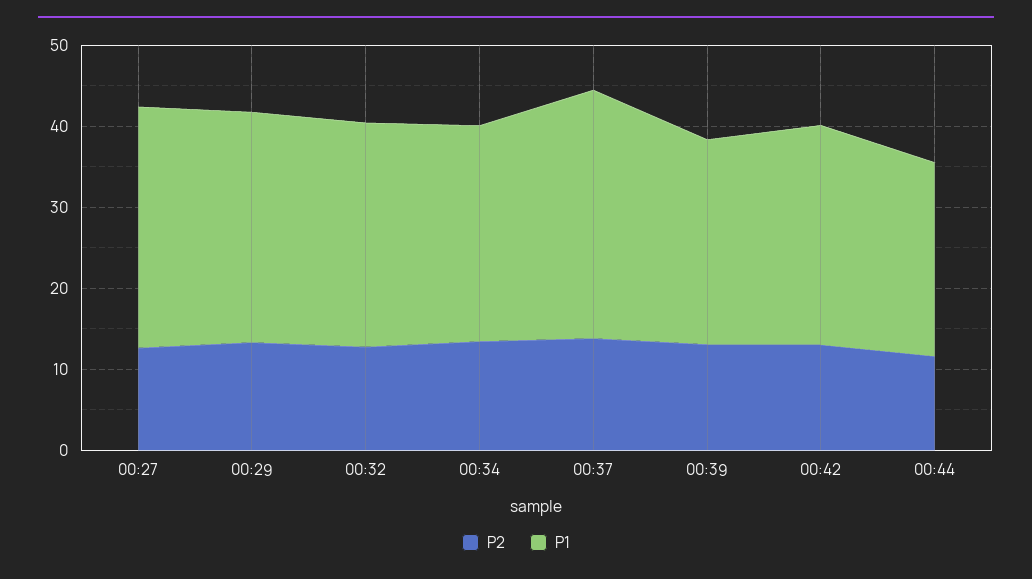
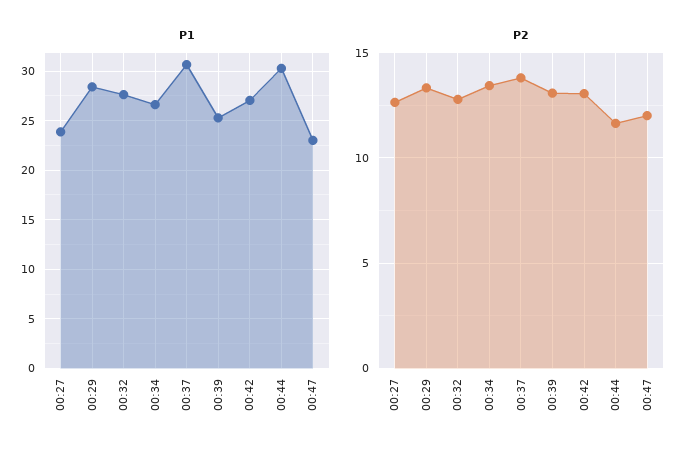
P1, 00:27: 30 -> 24
P1, 00:44: 24 -> 30
P1, 00:47: none -> 23
P2, 00:47: none -> 12

